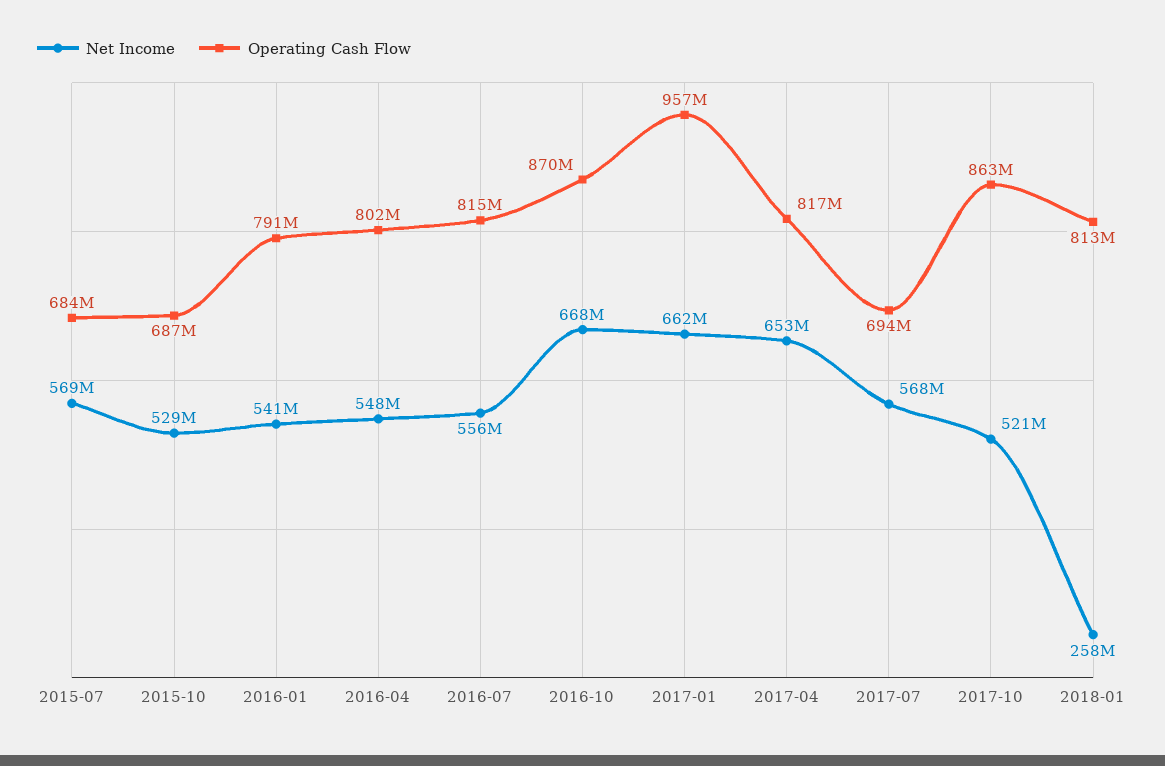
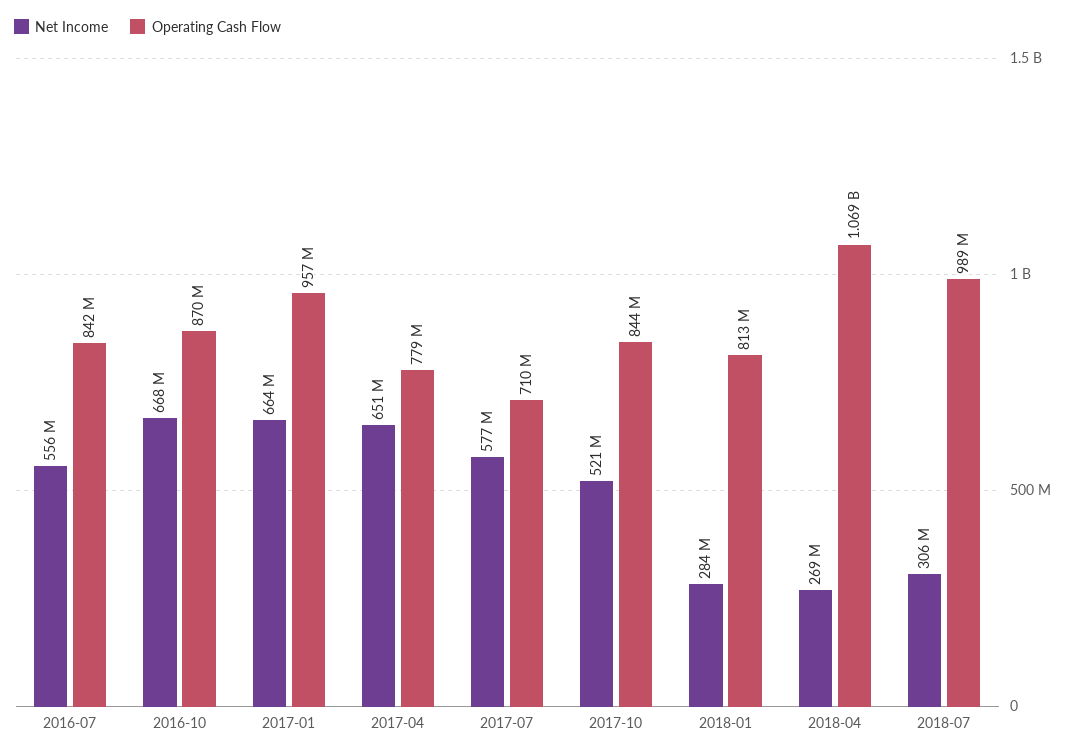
Net Income, 2015-07: 569000000 -> none
Operating Cash Flow, 2015-07: 684000000 -> none
Net Income, 2015-10: 529000000 -> none
Operating Cash Flow, 2015-10: 687000000 -> none
Net Income, 2016-01: 541000000 -> none
Operating Cash Flow, 2016-01: 791000000 -> none
Net Income, 2016-04: 548000000 -> none
Operating Cash Flow, 2016-04: 802000000 -> none
Operating Cash Flow, 2016-07: 815000000 -> 842000000
Net Income, 2017-01: 662000000 -> 664000000
Net Income, 2017-04: 653000000 -> 651000000
Operating Cash Flow, 2017-04: 817000000 -> 779000000
Net Income, 2017-07: 568000000 -> 577000000
Operating Cash Flow, 2017-07: 694000000 -> 710000000
Operating Cash Flow, 2017-10: 863000000 -> 844000000
Net Income, 2018-01: 258000000 -> 284000000
Net Income, 2018-04: none -> 269000000
Operating Cash Flow, 2018-04: none -> 1069000000
Net Income, 2018-07: none -> 306000000
Operating Cash Flow, 2018-07: none -> 989000000

